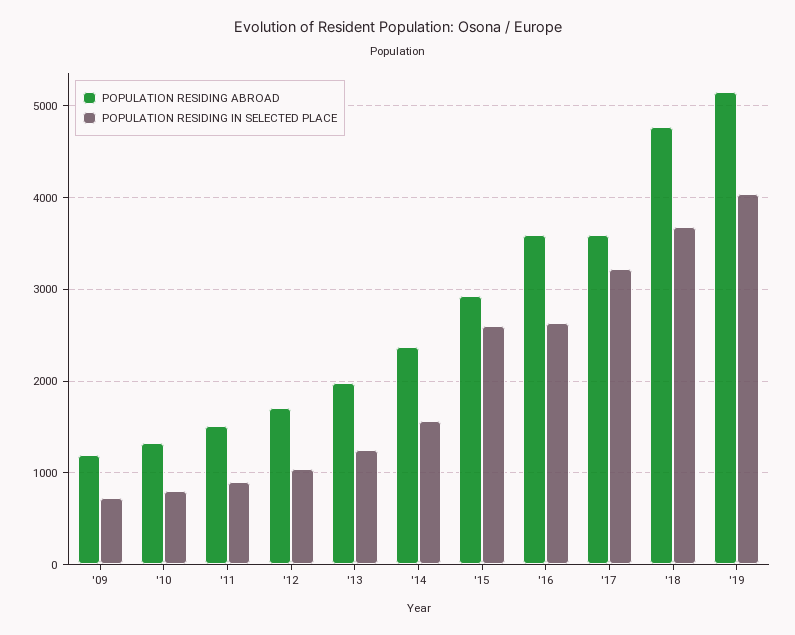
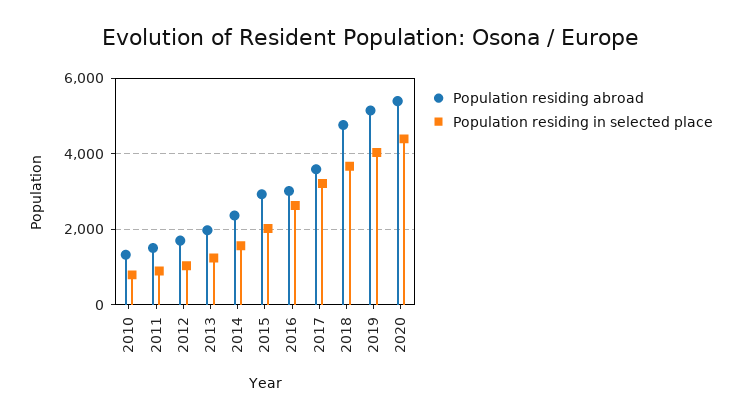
POPULATION RESIDING ABROAD, '09: 1200 -> none
POPULATION RESIDING IN SELECTED PLACE, '09: 700 -> none
POPULATION RESIDING IN SELECTED PLACE, '15: 2600 -> 2000
POPULATION RESIDING ABROAD, '16: 3600 -> 3000
POPULATION RESIDING ABROAD, 2020: none -> 5400
POPULATION RESIDING IN SELECTED PLACE, 2020: none -> 4400

